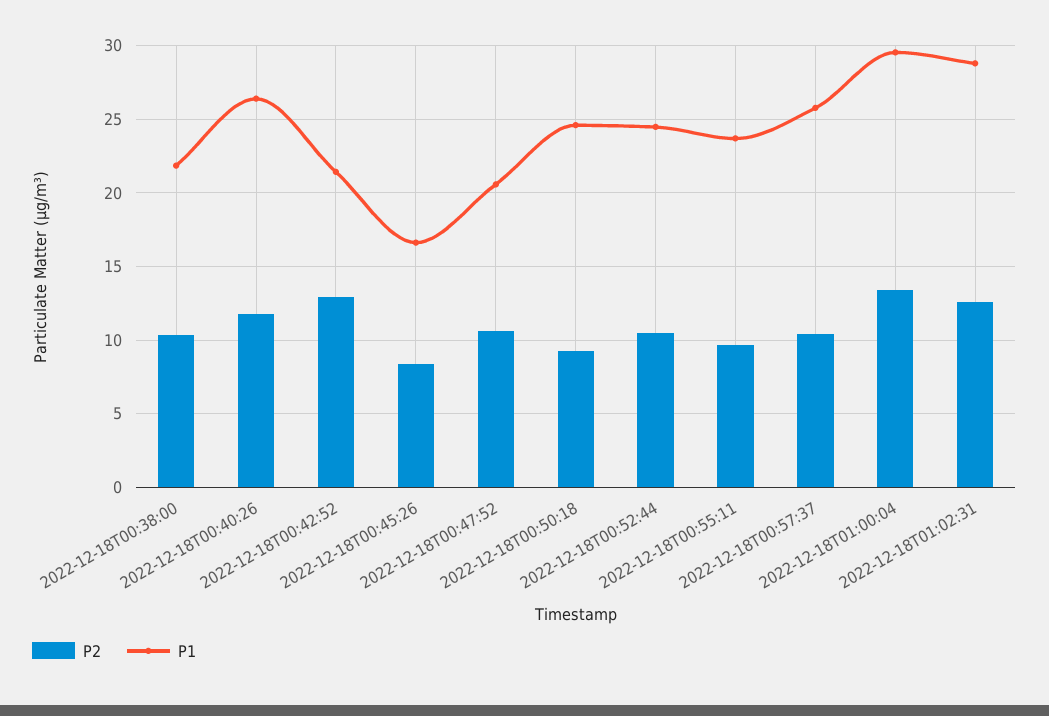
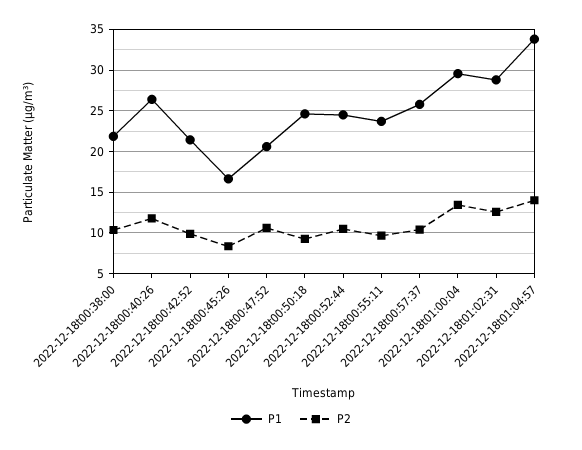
P2, 2022-12-18T00:42:52: 13 -> 10
P1, 2022-12-18t01:04:57: none -> 34
P2, 2022-12-18t01:04:57: none -> 14

